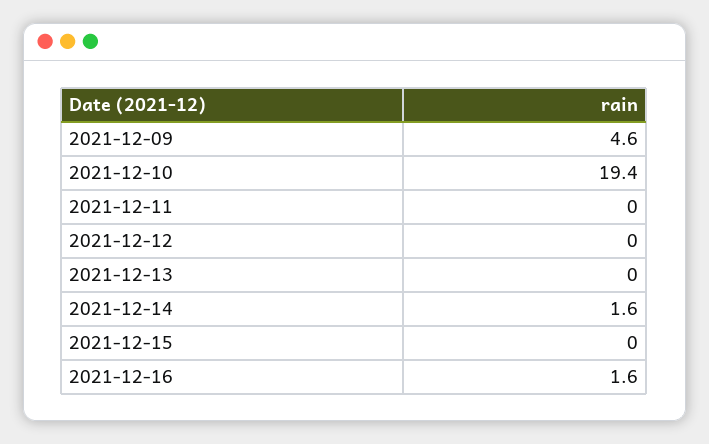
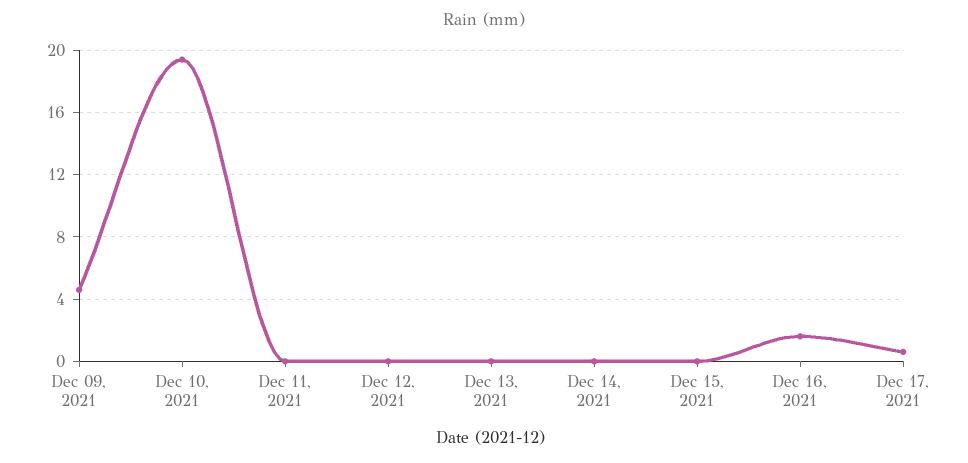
2021-12-14: 1.6 -> 0
Dec 17, 2021: none -> 0.5

